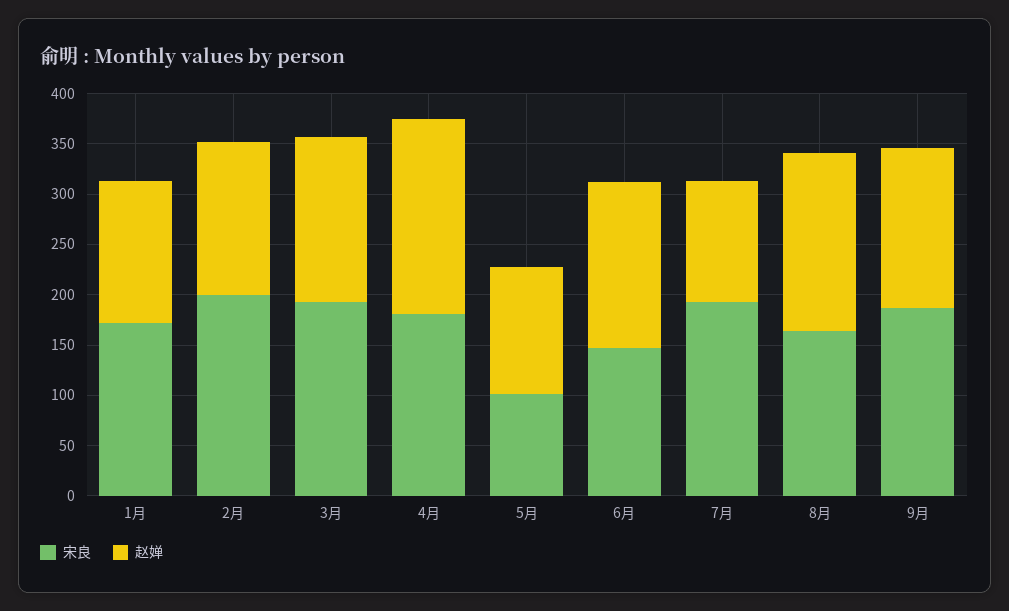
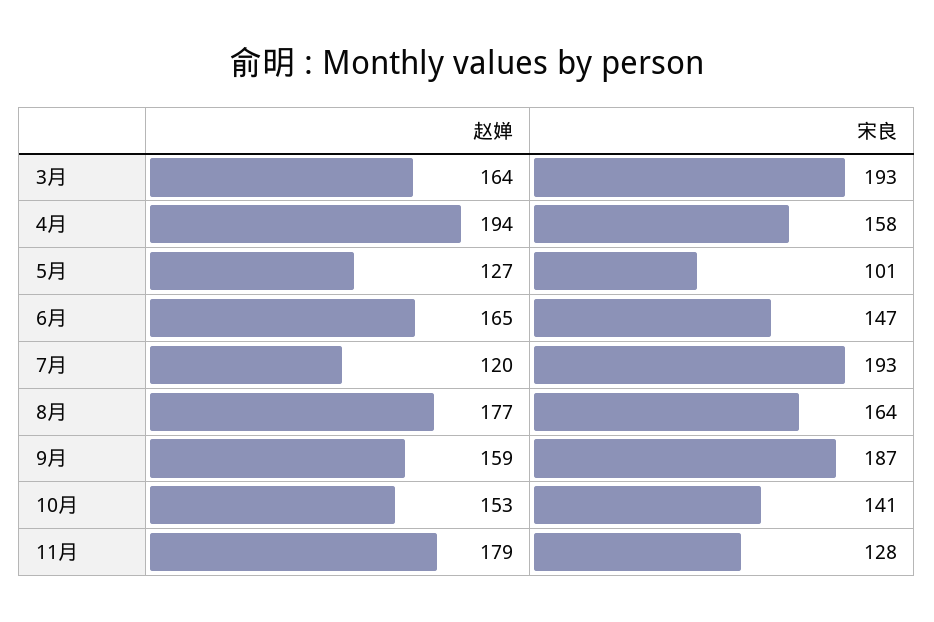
宋良, 1月: 170 -> none
赵婵, 1月: 140 -> none
宋良, 2月: 200 -> none
赵婵, 2月: 150 -> none
宋良, 4月: 180 -> 158
赵婵, 10月: none -> 153
宋良, 10月: none -> 141
赵婵, 11月: none -> 179
宋良, 11月: none -> 128

